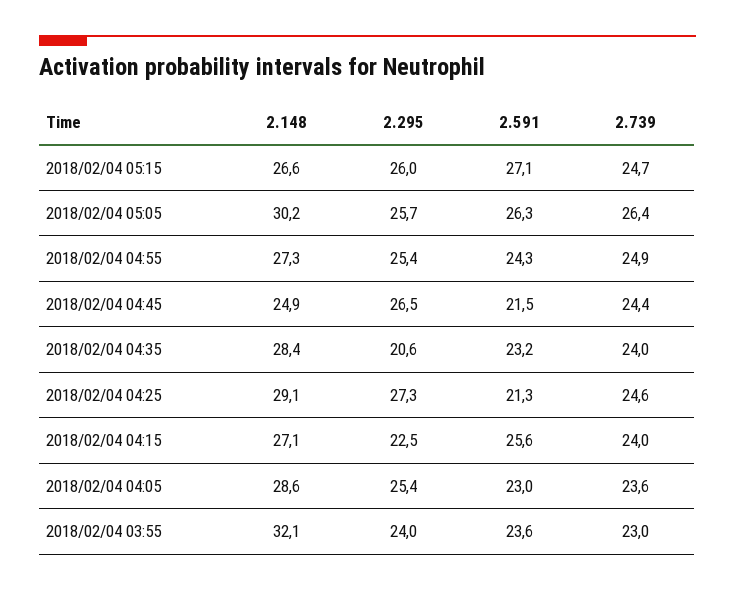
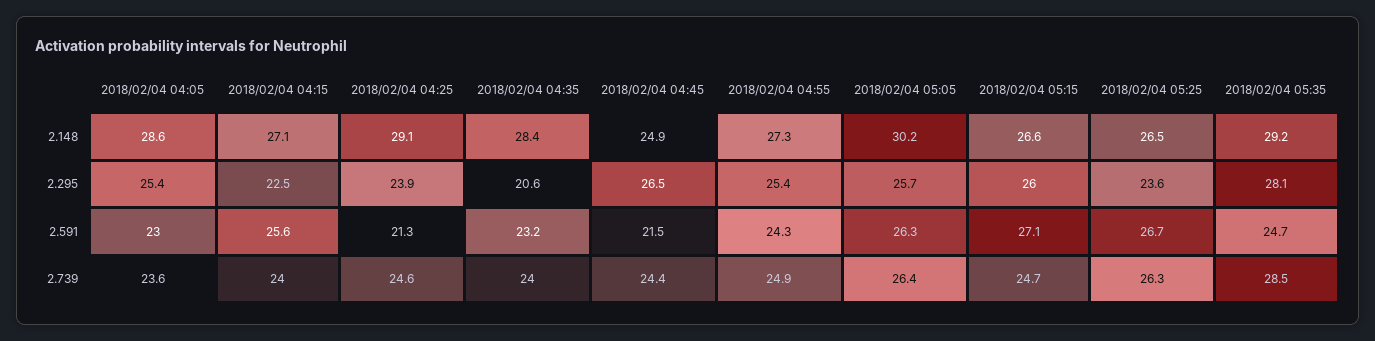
2.295, 2018/02/04 04:25: 27.3 -> 23.9
2.148, 2018/02/04 03:55: 32.1 -> none
2.295, 2018/02/04 03:55: 24 -> none
2.591, 2018/02/04 03:55: 23.6 -> none
2.739, 2018/02/04 03:55: 23 -> none
2.148, 2018/02/04 05:25: none -> 26.5
2.148, 2018/02/04 05:35: none -> 29.2
2.295, 2018/02/04 05:25: none -> 23.6
2.295, 2018/02/04 05:35: none -> 28.1
2.591, 2018/02/04 05:25: none -> 26.7
2.591, 2018/02/04 05:35: none -> 24.7
2.739, 2018/02/04 05:25: none -> 26.3
2.739, 2018/02/04 05:35: none -> 28.5

